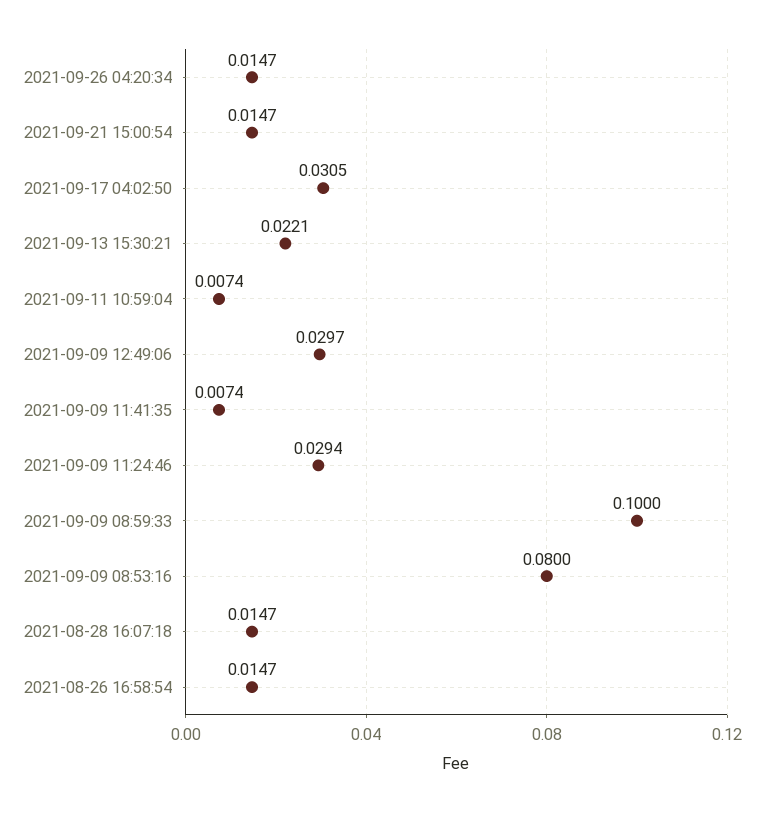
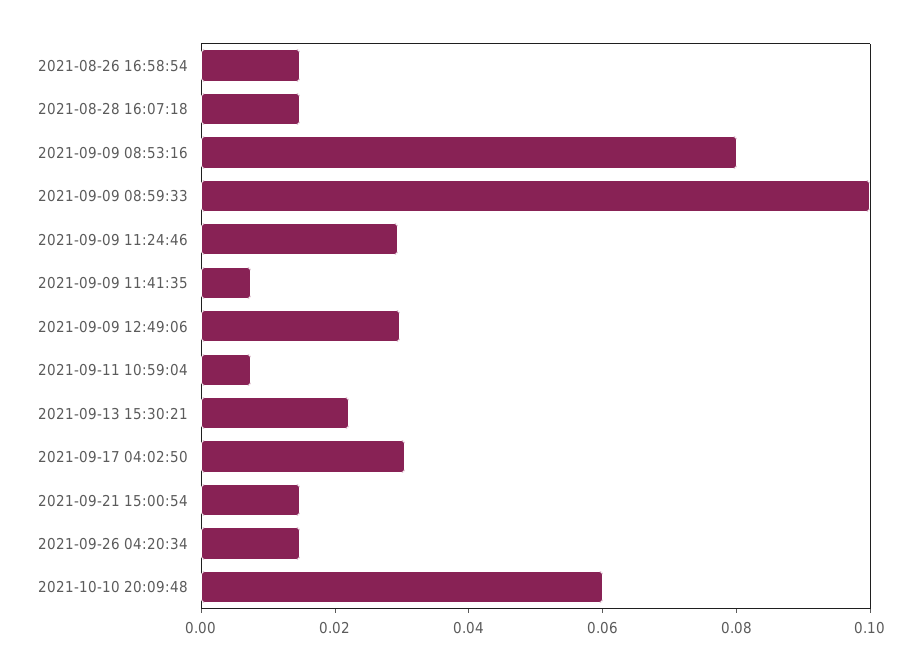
2021-10-10 20:09:48: none -> 0.06

